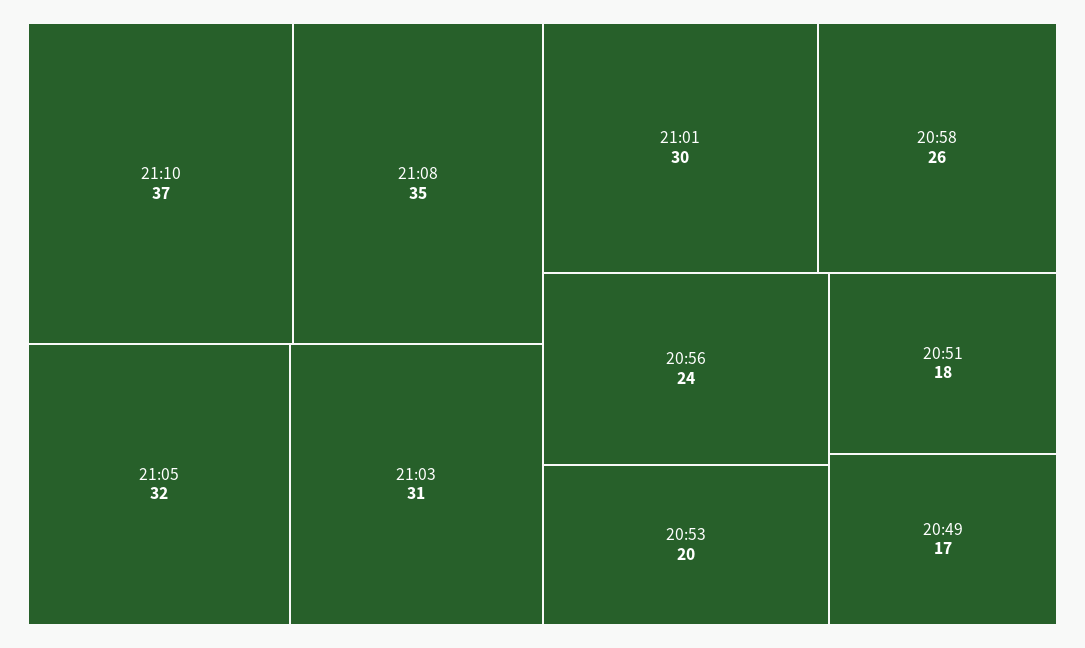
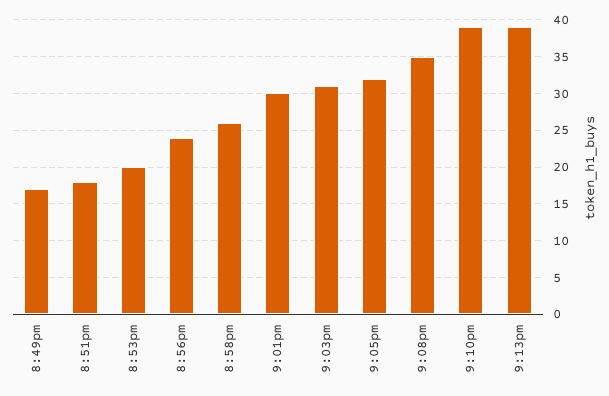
21:10: 37 -> 39
9:13pm: none -> 39

